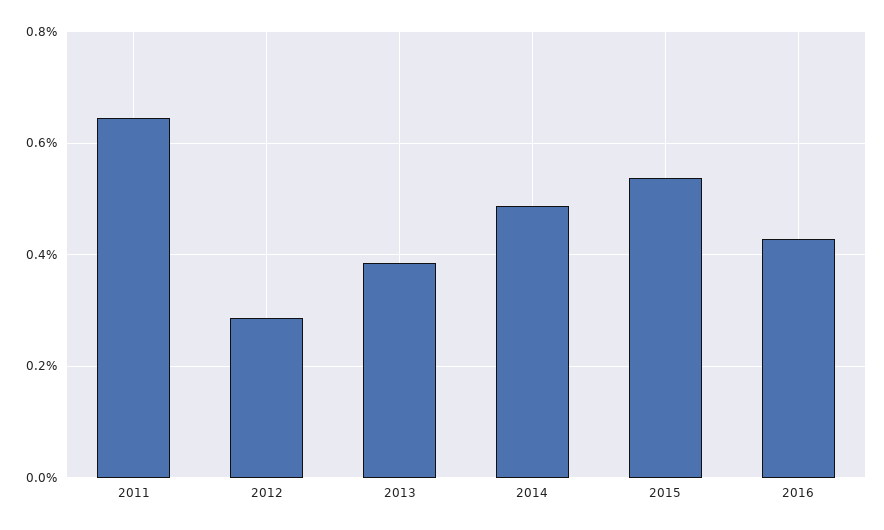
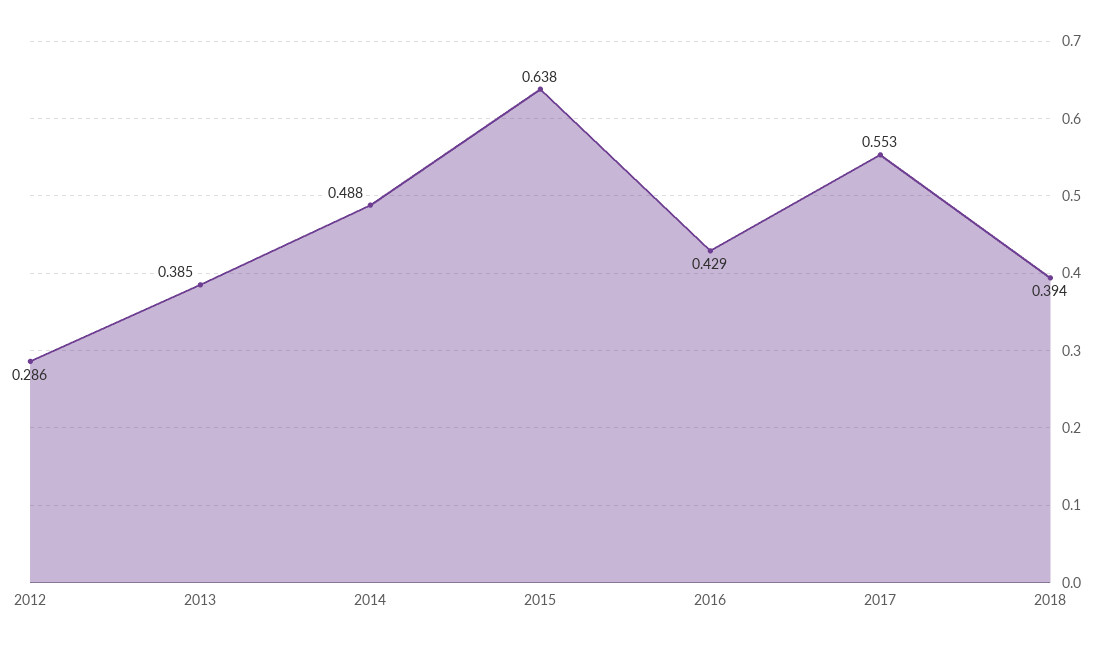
2011: 0.64 -> none
2015: 0.54 -> 0.638
2017: none -> 0.553
2018: none -> 0.394

